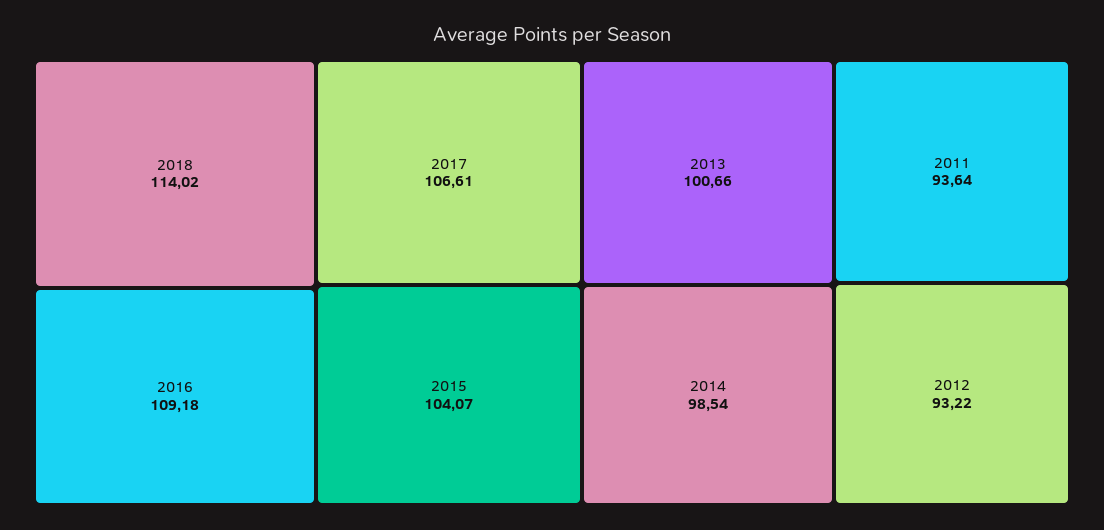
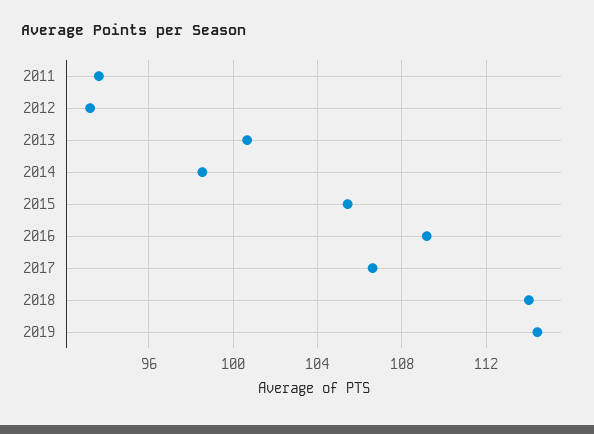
2015: 104.07 -> 105.5
2019: none -> 114.5

